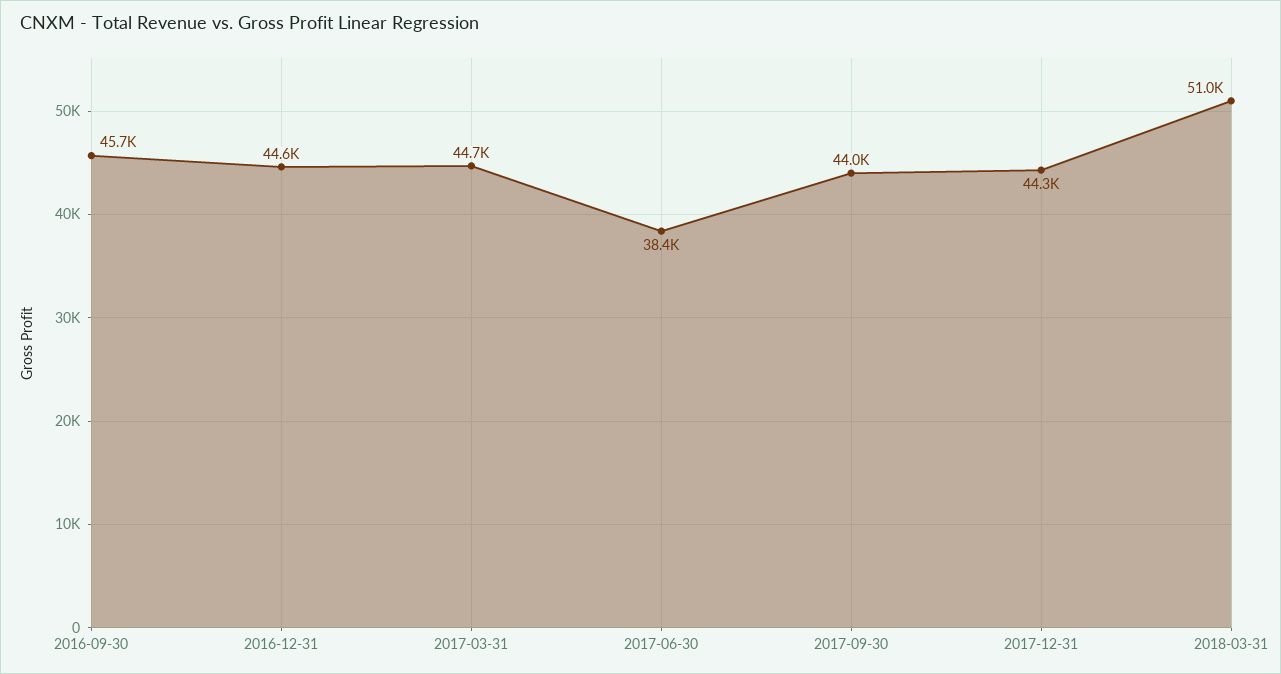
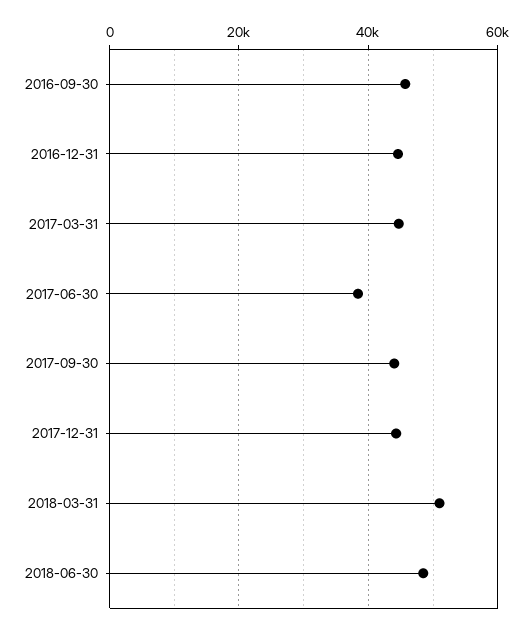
2018-06-30: none -> 48000

